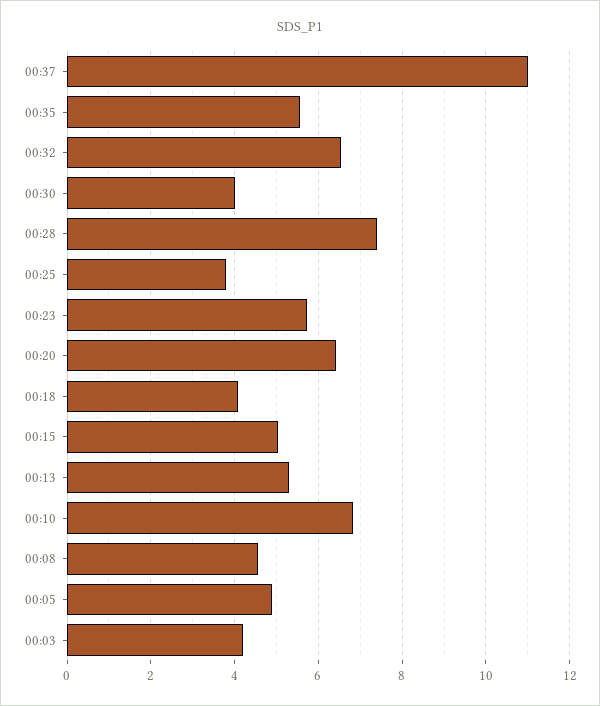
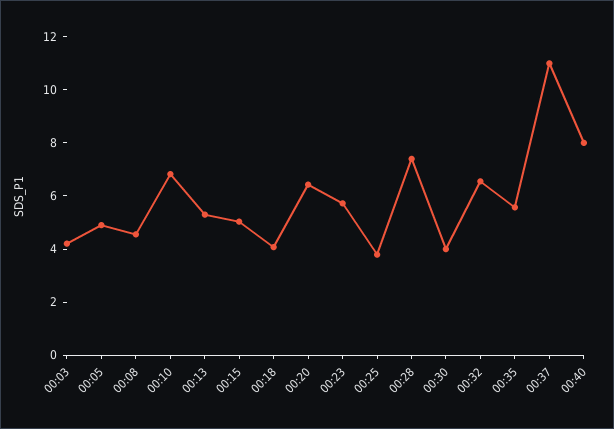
00:40: none -> 8

